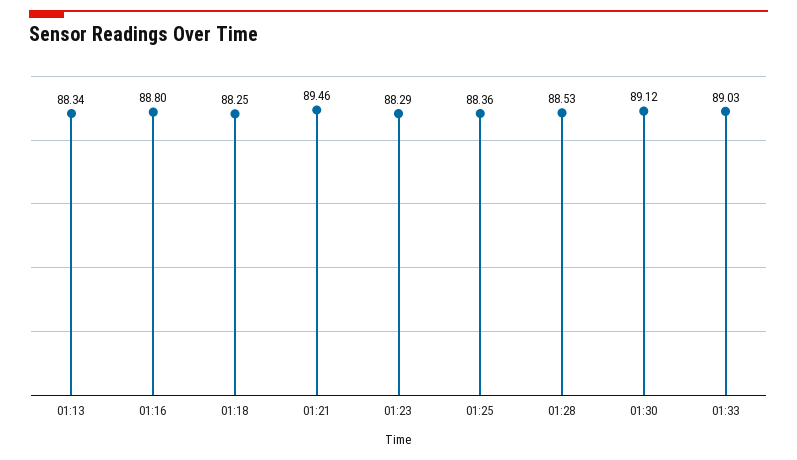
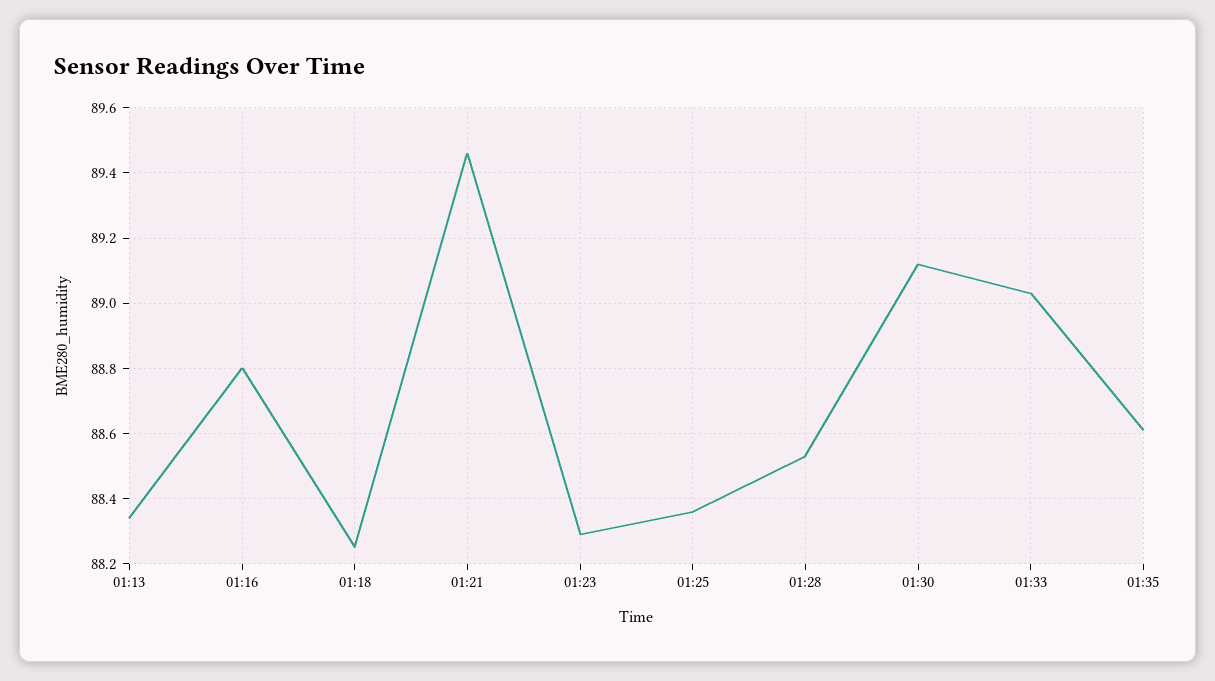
01:35: none -> 88.6

